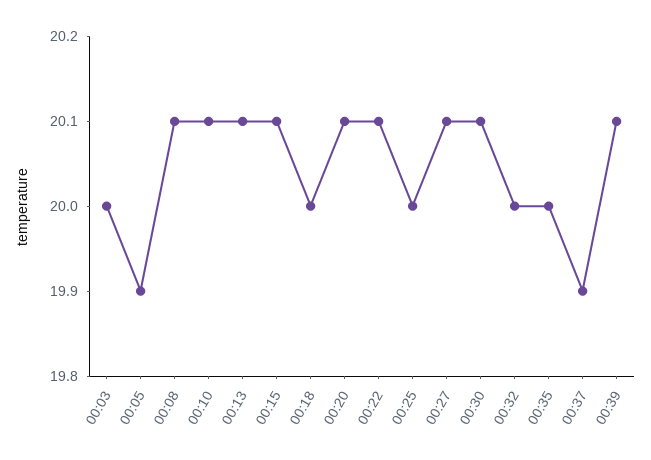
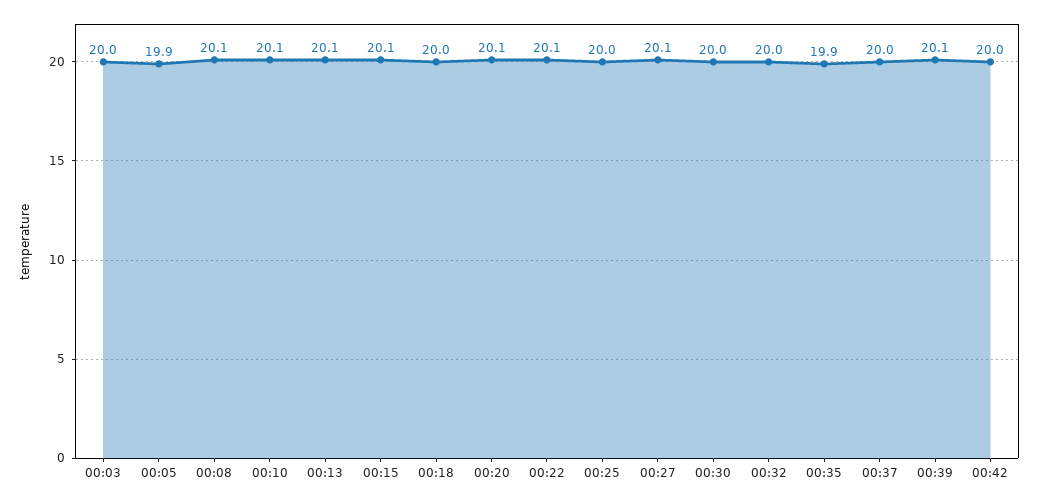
00:30: 20.1 -> 20
00:35: 20 -> 19.9
00:37: 19.9 -> 20
00:42: none -> 20

